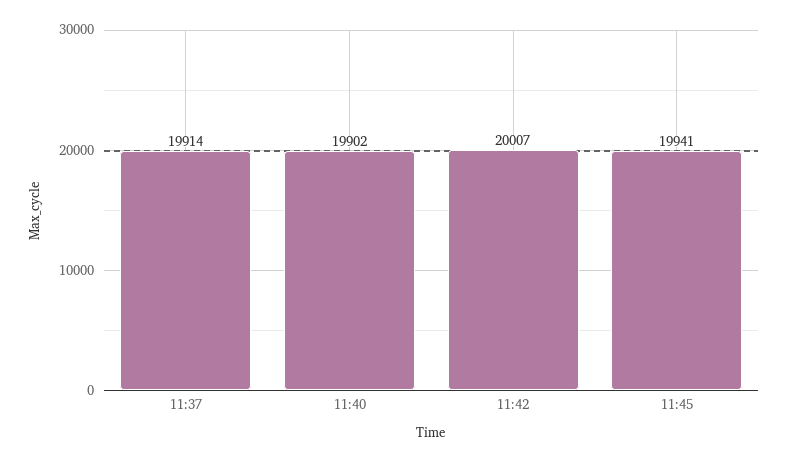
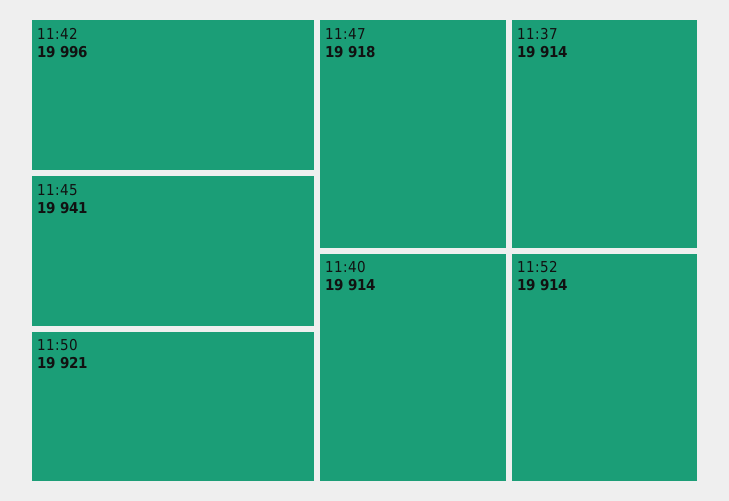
11:40: 19902 -> 19914
11:42: 20007 -> 19996
11:50: none -> 19921
11:47: none -> 19918
11:52: none -> 19914

